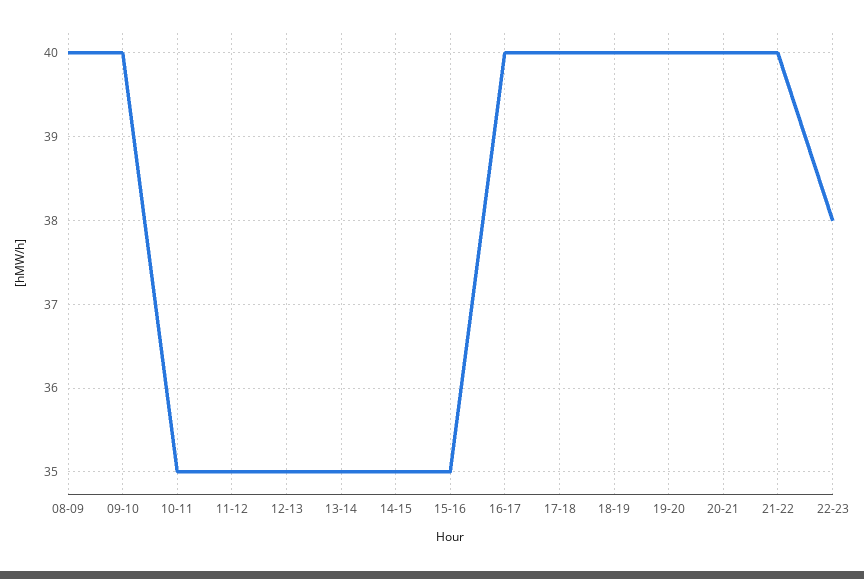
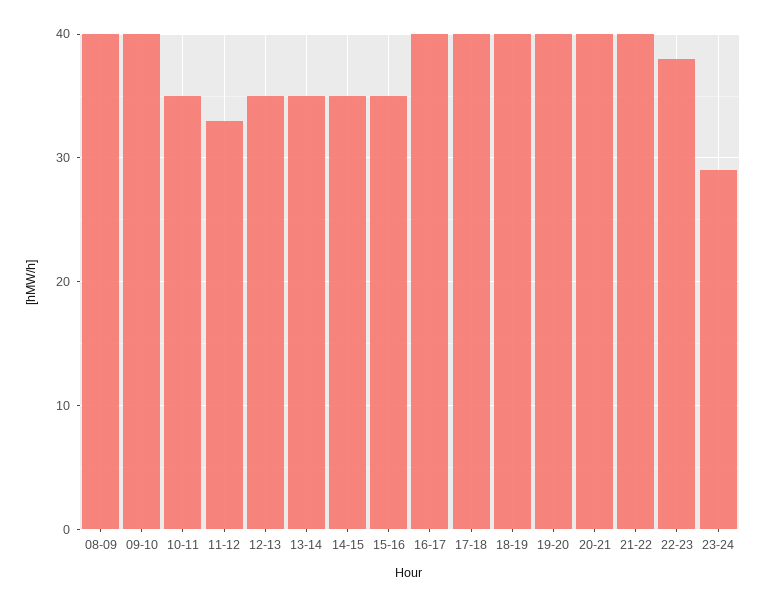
11-12: 35 -> 33
23-24: none -> 29

